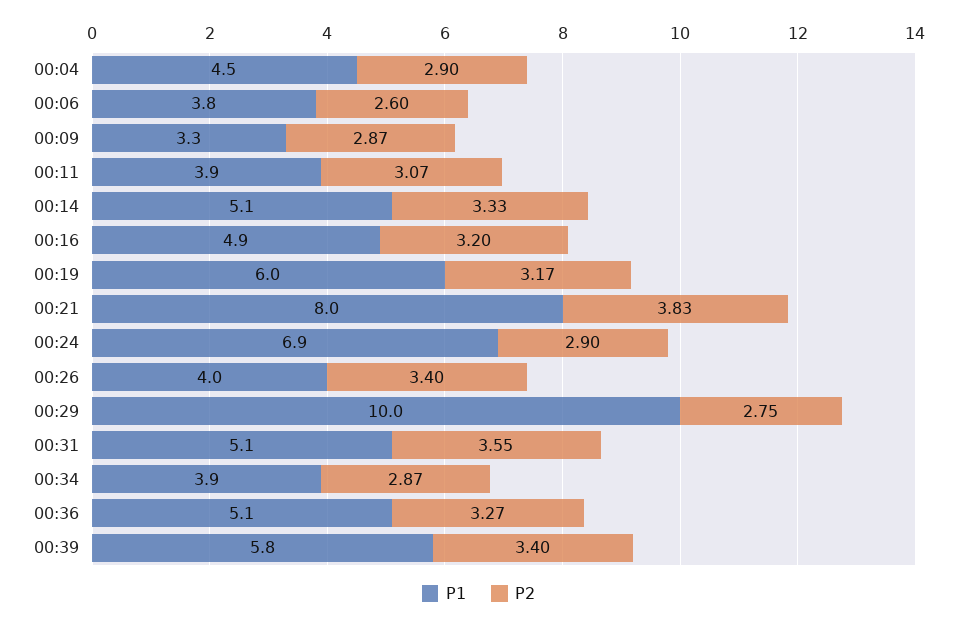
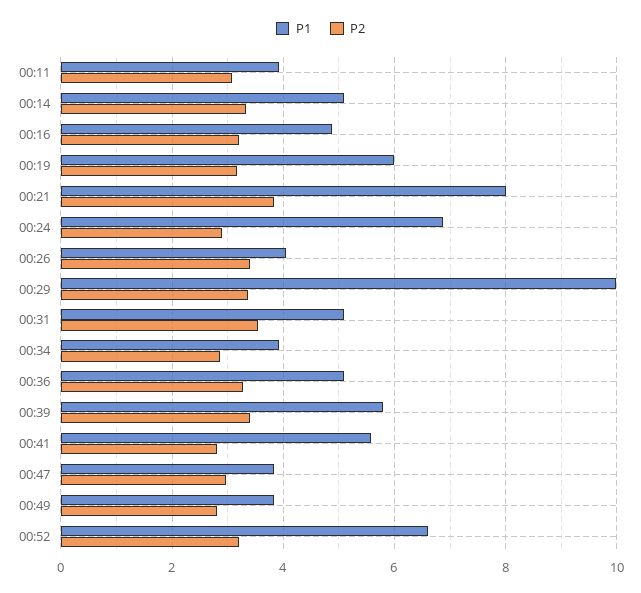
P1, 00:04: 4.5 -> none
P2, 00:04: 2.9 -> none
P1, 00:06: 3.8 -> none
P2, 00:06: 2.6 -> none
P1, 00:09: 3.3 -> none
P2, 00:09: 2.87 -> none
P2, 00:29: 2.75 -> 3.4
P1, 00:41: none -> 5.6
P2, 00:41: none -> 2.8
P1, 00:47: none -> 3.8
P2, 00:47: none -> 3
P1, 00:49: none -> 3.8
P2, 00:49: none -> 2.8
P1, 00:52: none -> 6.6
P2, 00:52: none -> 3.2

